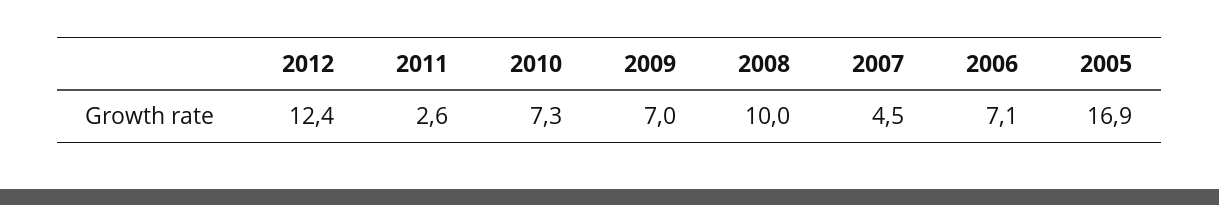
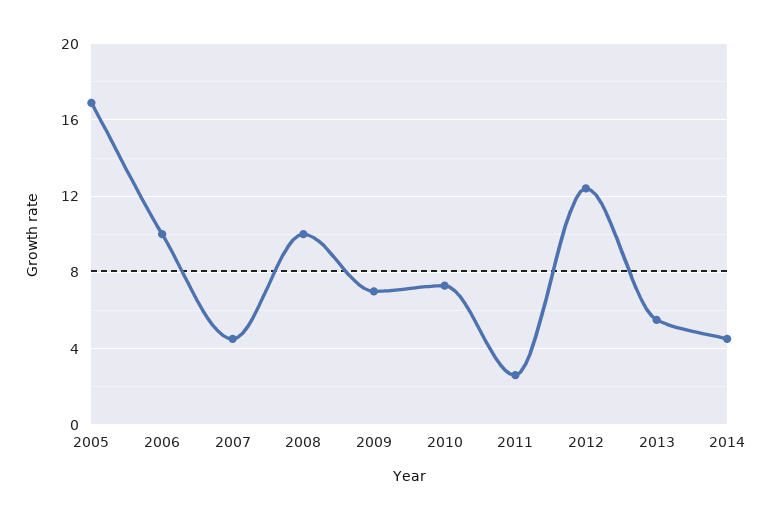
2006: 7.1 -> 10
2013: none -> 5.5
2014: none -> 4.5

